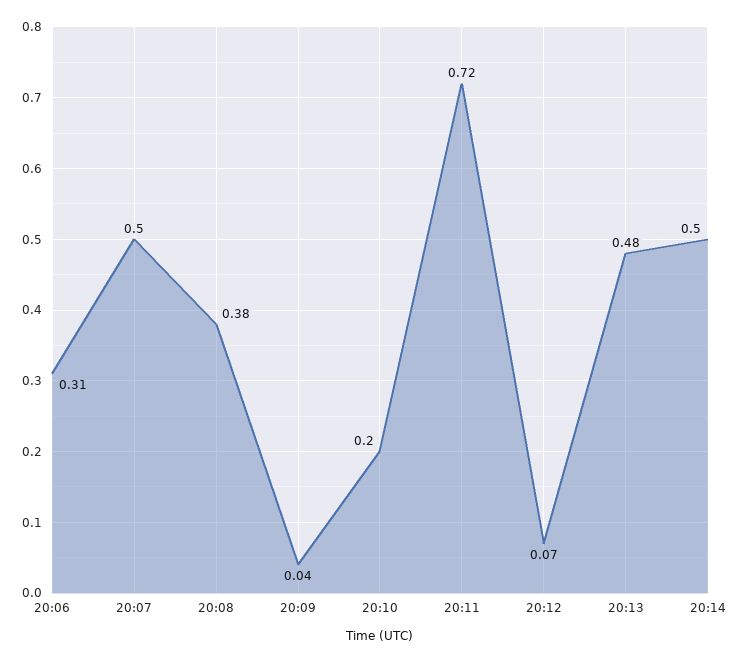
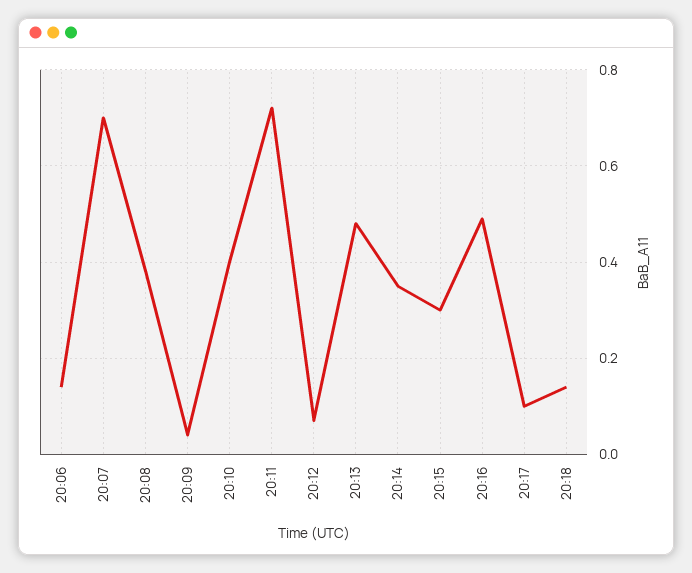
20:06: 0.31 -> 0.15
20:07: 0.5 -> 0.7
20:10: 0.2 -> 0.4
20:14: 0.5 -> 0.35
20:15: none -> 0.3
20:16: none -> 0.5
20:17: none -> 0.1
20:18: none -> 0.15

